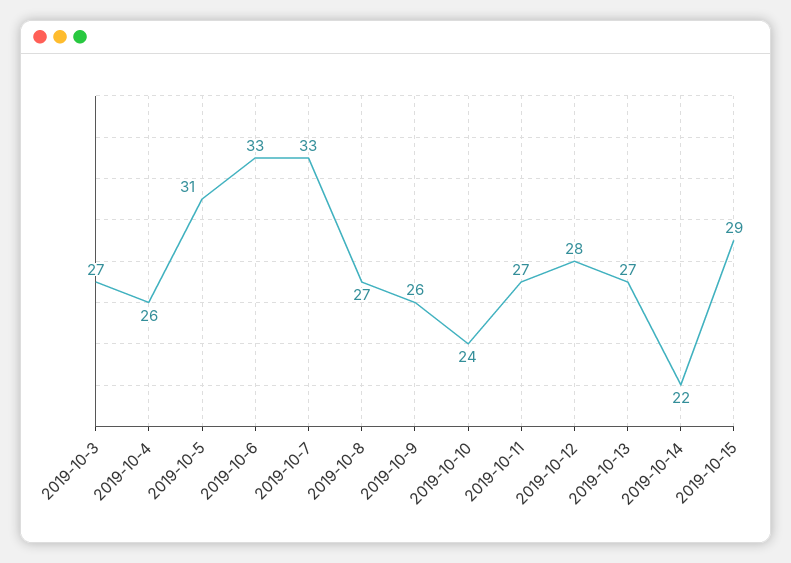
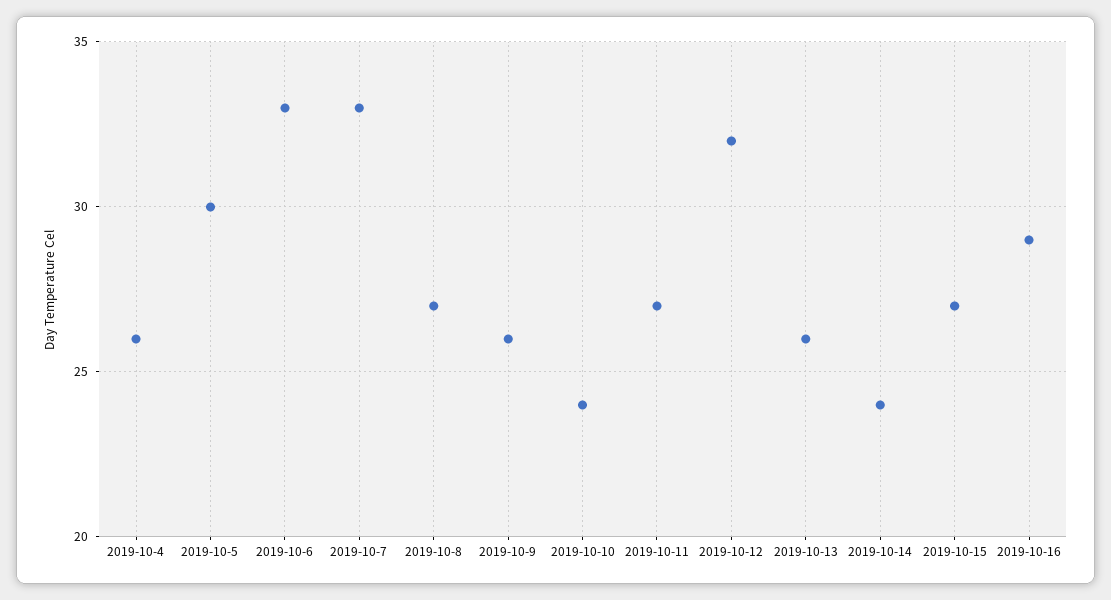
2019-10-3: 27 -> none
2019-10-5: 31 -> 30
2019-10-12: 28 -> 32
2019-10-13: 27 -> 26
2019-10-14: 22 -> 24
2019-10-15: 29 -> 27
2019-10-16: none -> 29

